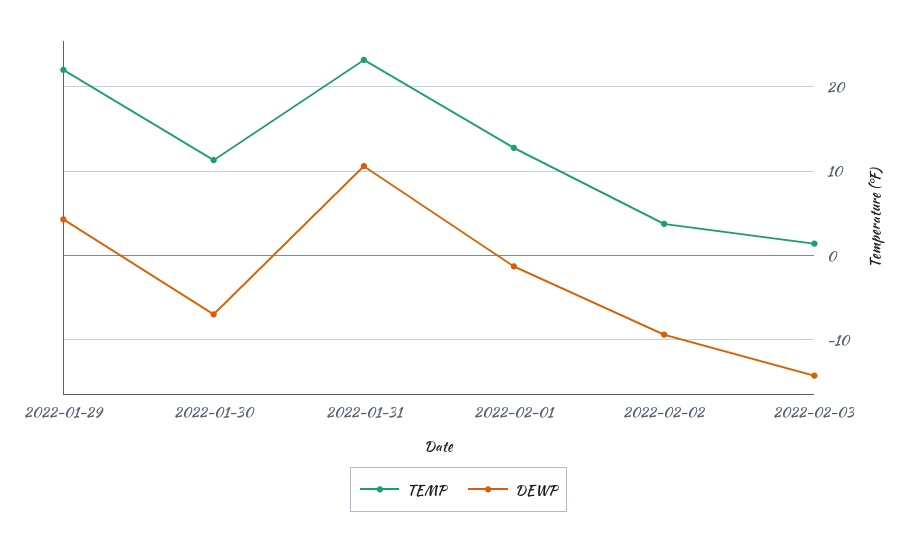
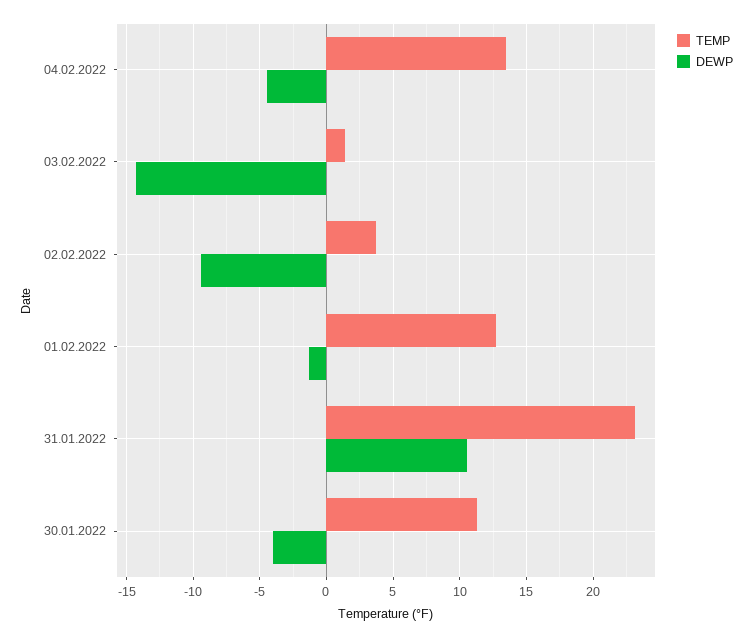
TEMP, 2022-01-29: 22 -> none
DEWP, 2022-01-29: 4 -> none
DEWP, 2022-01-30: -7 -> -4
TEMP, 04.02.2022: none -> 13.5
DEWP, 04.02.2022: none -> -4.5

